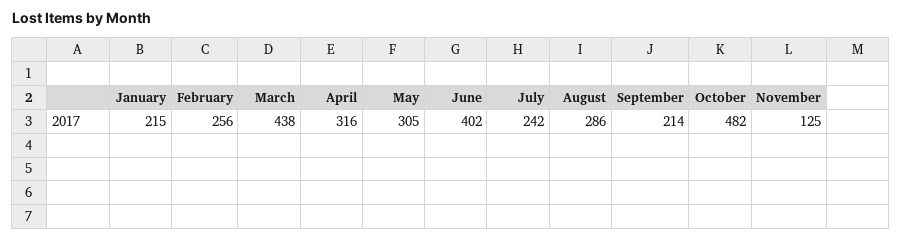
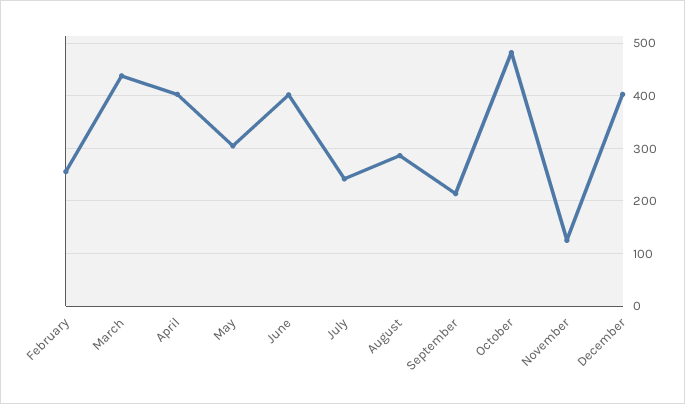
January: 215 -> none
April: 316 -> 400
December: none -> 400

